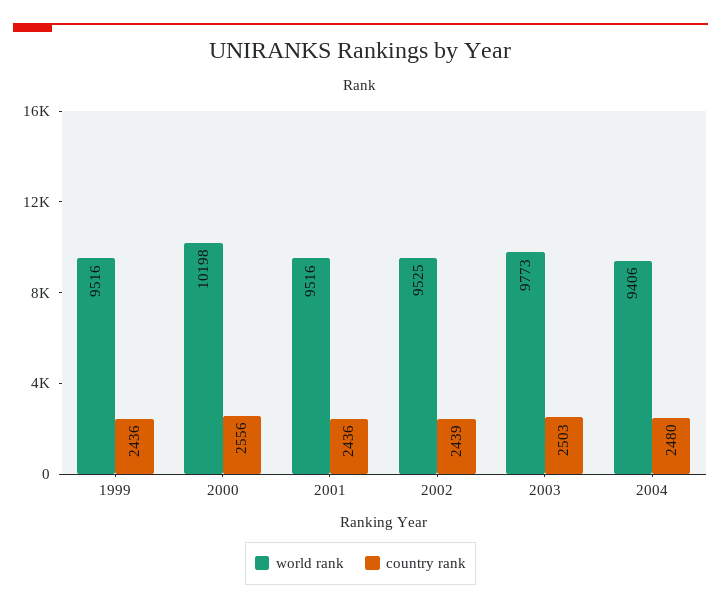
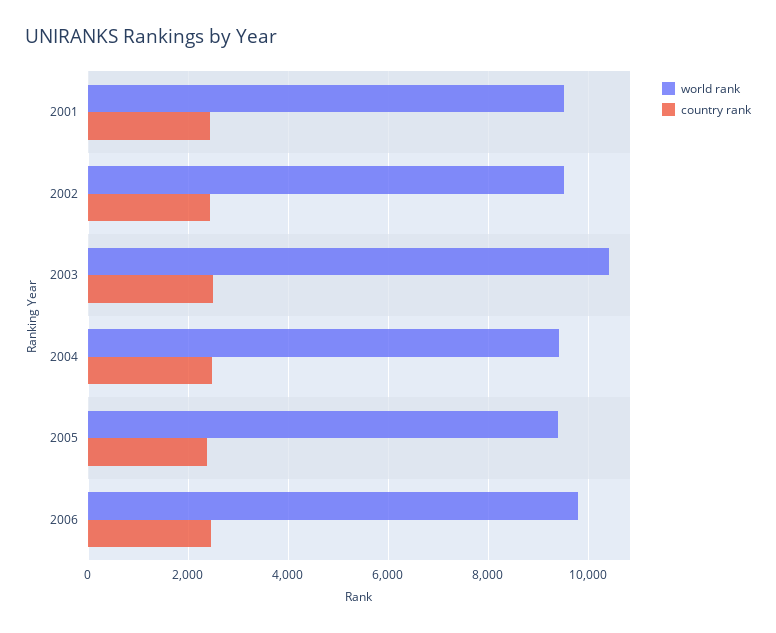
world rank, 1999: 9516 -> none
country rank, 1999: 2436 -> none
world rank, 2000: 10198 -> none
country rank, 2000: 2556 -> none
world rank, 2003: 9773 -> 10400
world rank, 2005: none -> 9400
country rank, 2005: none -> 2400
world rank, 2006: none -> 9800
country rank, 2006: none -> 2400

